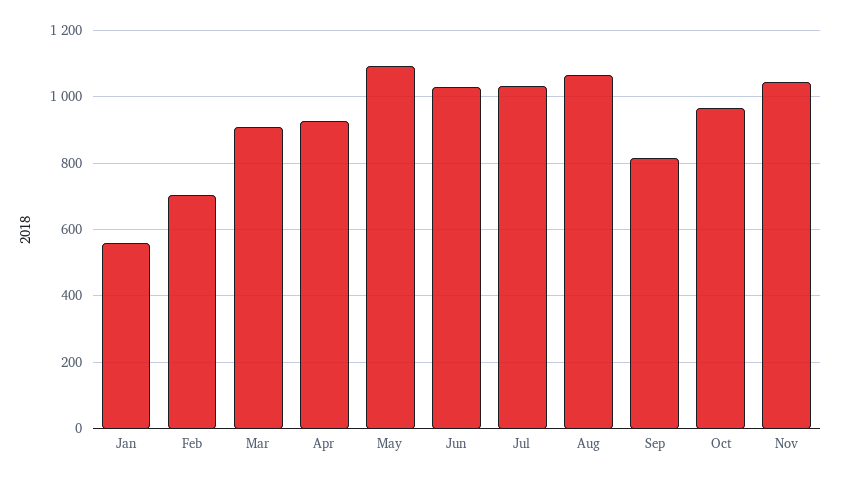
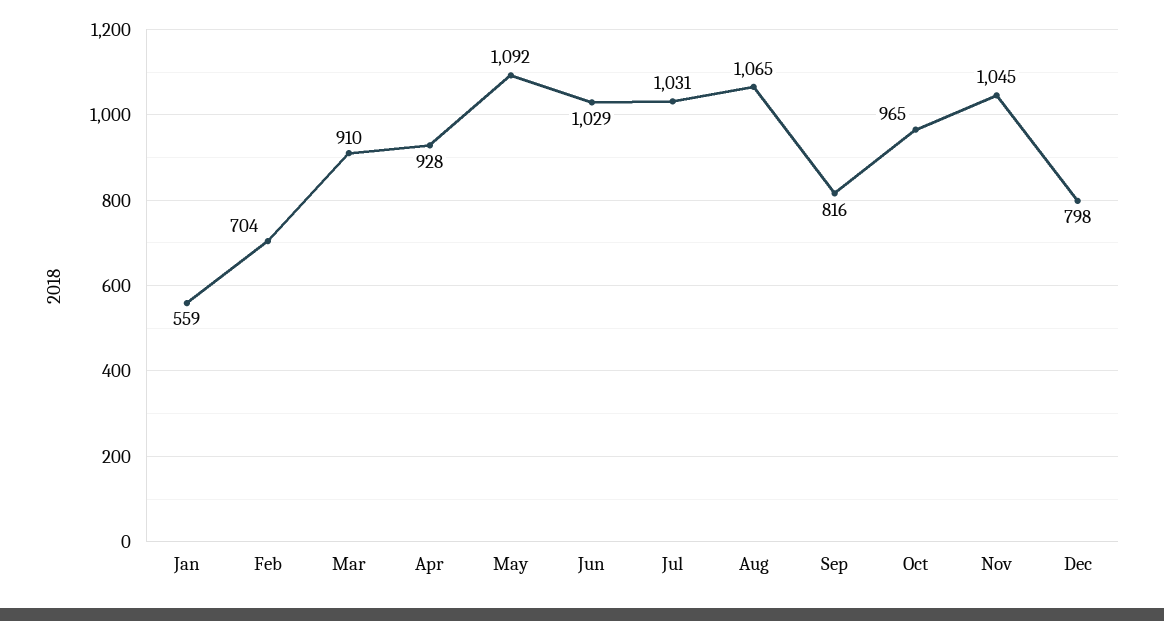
Dec: none -> 798

